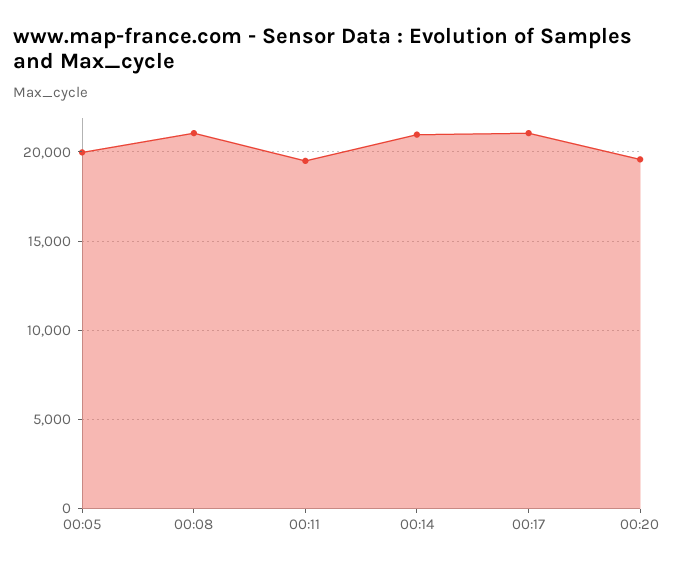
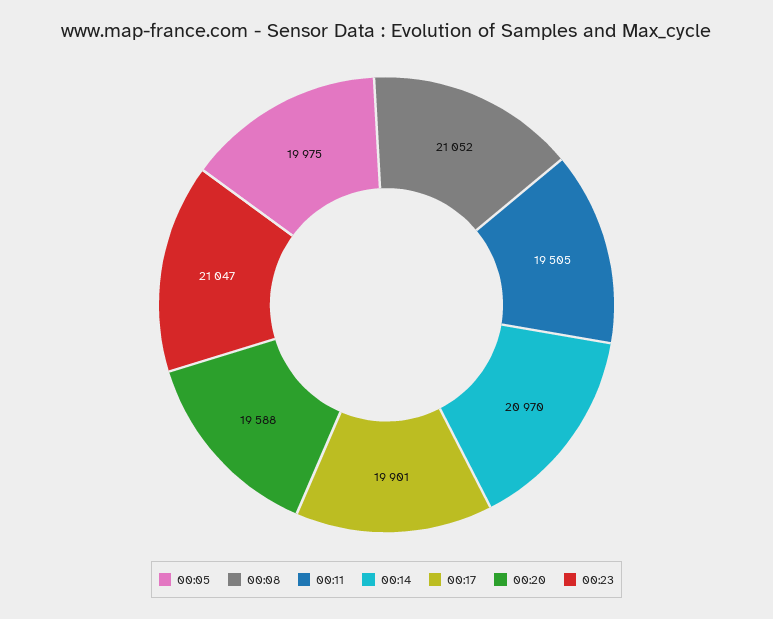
00:17: 21000 -> 19901
00:23: none -> 21047

